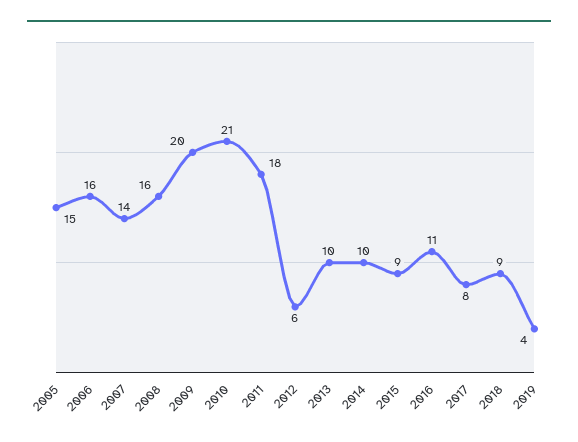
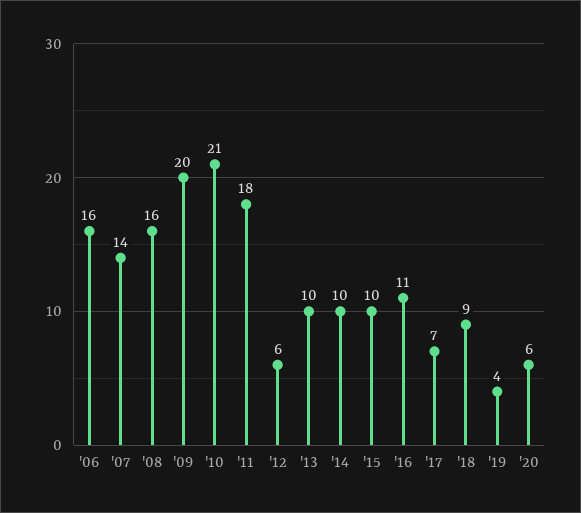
2005: 15 -> none
2015: 9 -> 10
2017: 8 -> 7
'20: none -> 6

